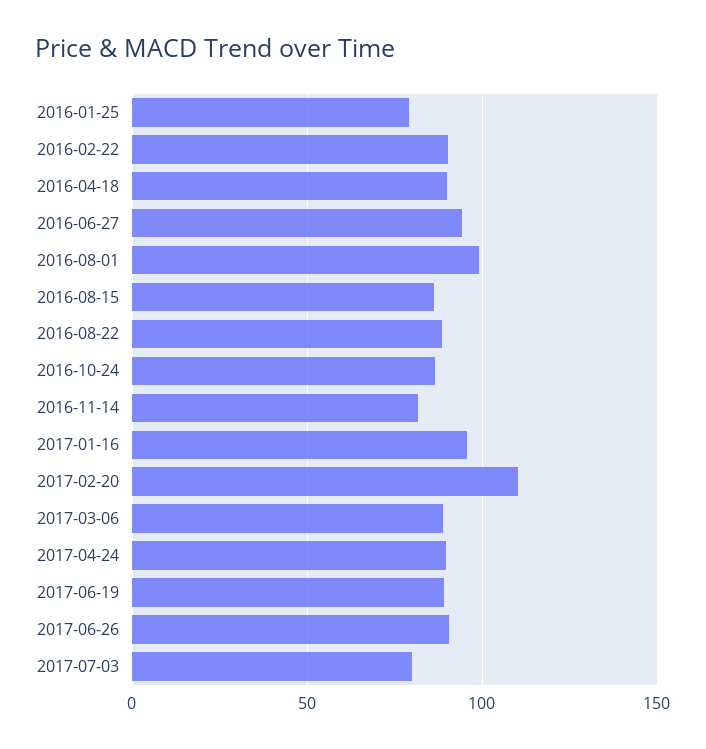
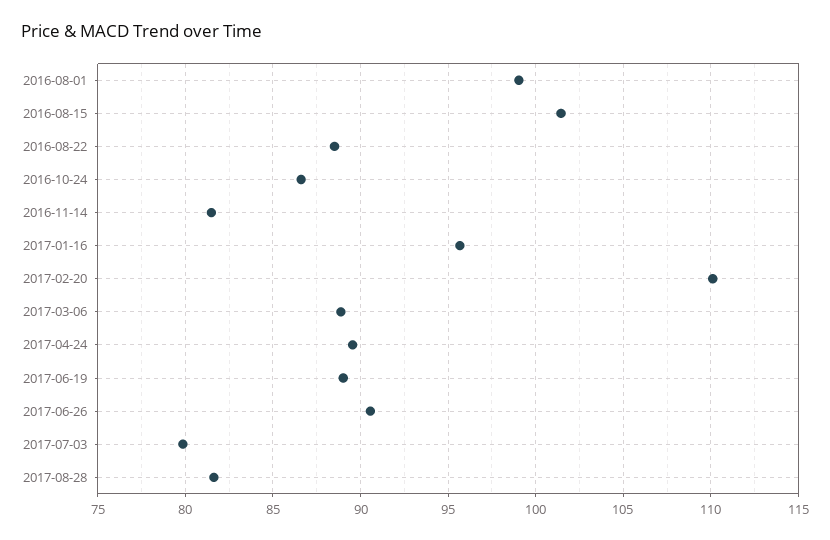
2016-01-25: 80 -> none
2016-02-22: 90 -> none
2016-04-18: 90 -> none
2016-06-27: 95 -> none
2016-08-15: 85 -> 101.5
2017-08-28: none -> 81.5

